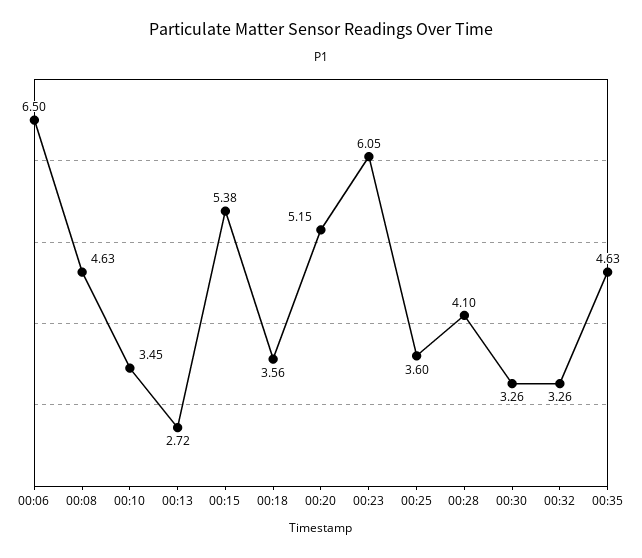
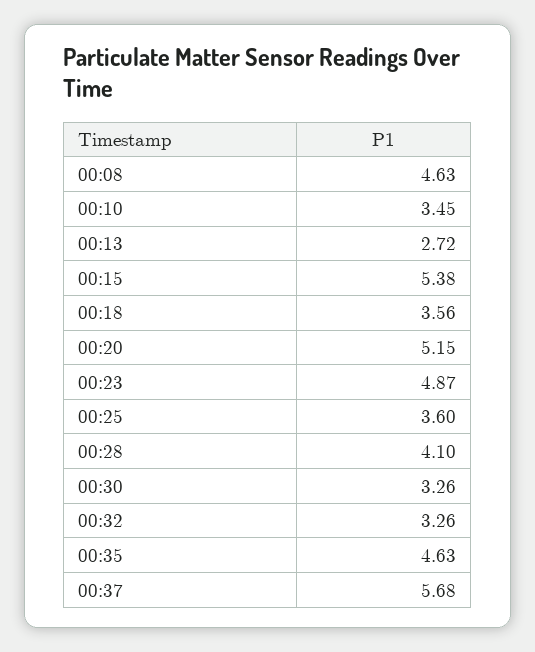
00:06: 6.5 -> none
00:23: 6.05 -> 4.87
00:37: none -> 5.68

